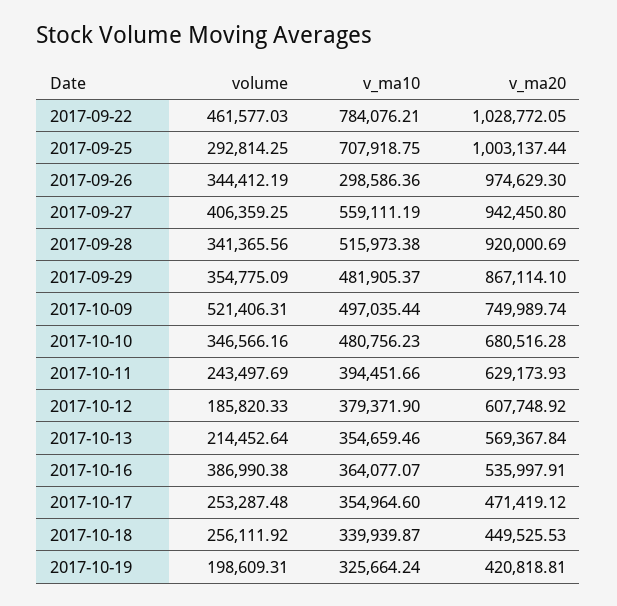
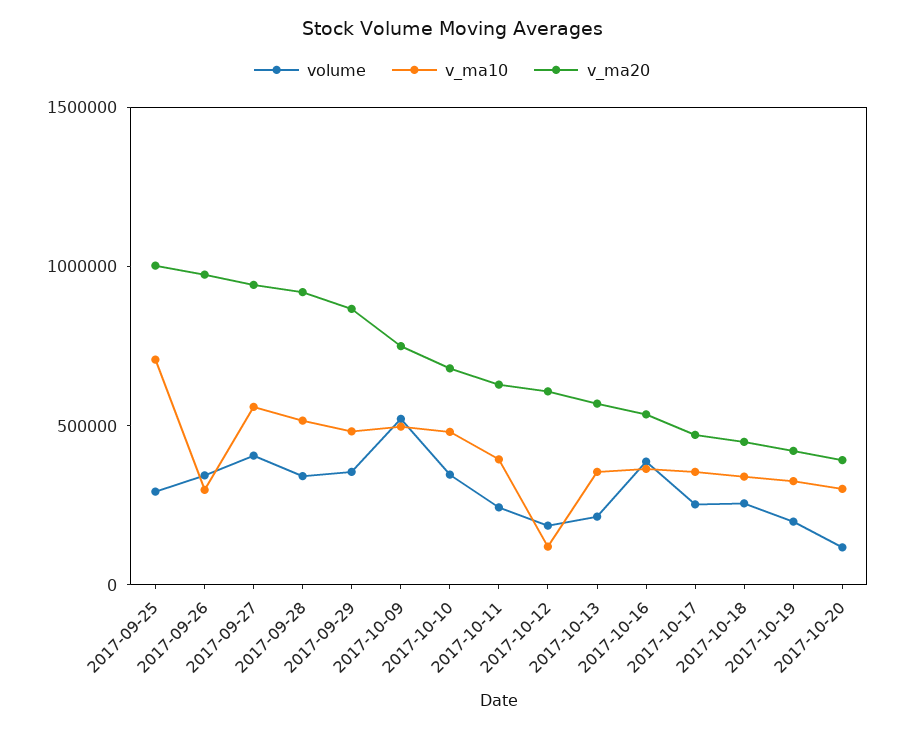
volume, 2017-09-22: 461577.03 -> none
v_ma10, 2017-09-22: 784076.21 -> none
v_ma20, 2017-09-22: 1028772.05 -> none
v_ma10, 2017-10-12: 379371.9 -> 100000
volume, 2017-10-20: none -> 100000
v_ma10, 2017-10-20: none -> 300000
v_ma20, 2017-10-20: none -> 400000

